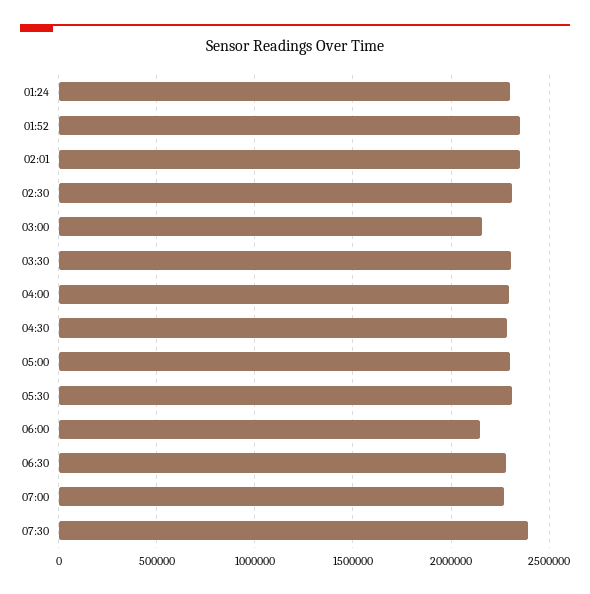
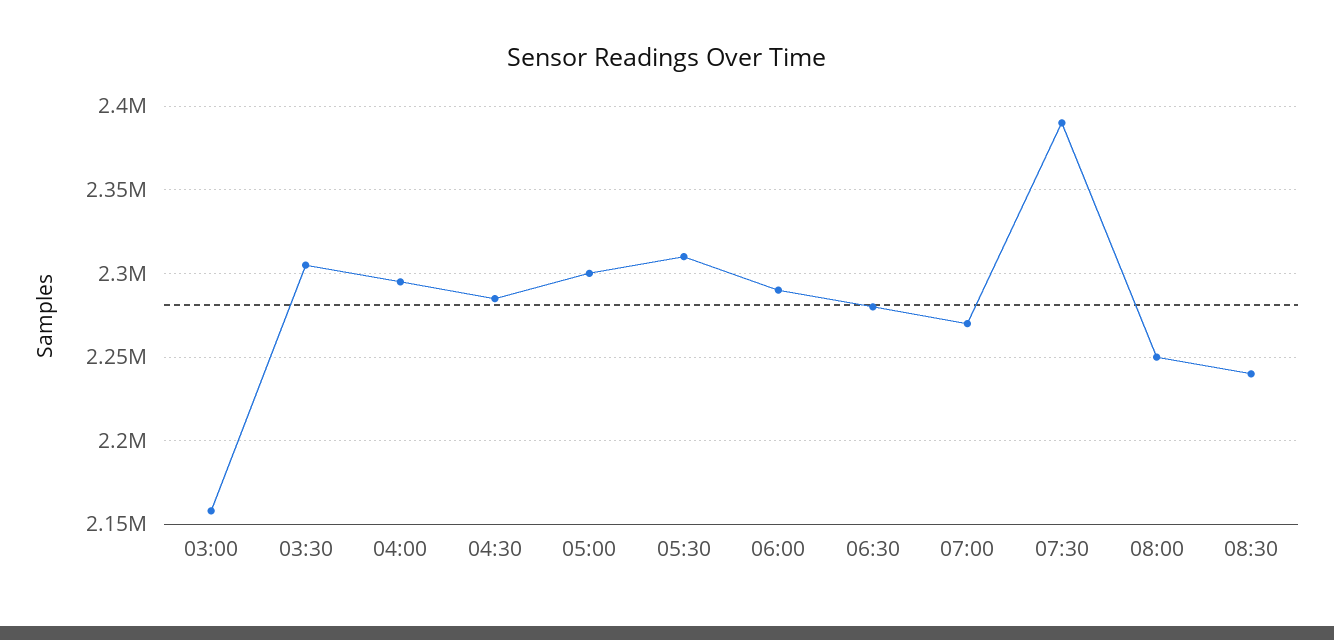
01:24: 2300000 -> none
01:52: 2350000 -> none
02:01: 2350000 -> none
02:30: 2300000 -> none
06:00: 2150000 -> 2290000
08:00: none -> 2250000
08:30: none -> 2240000

